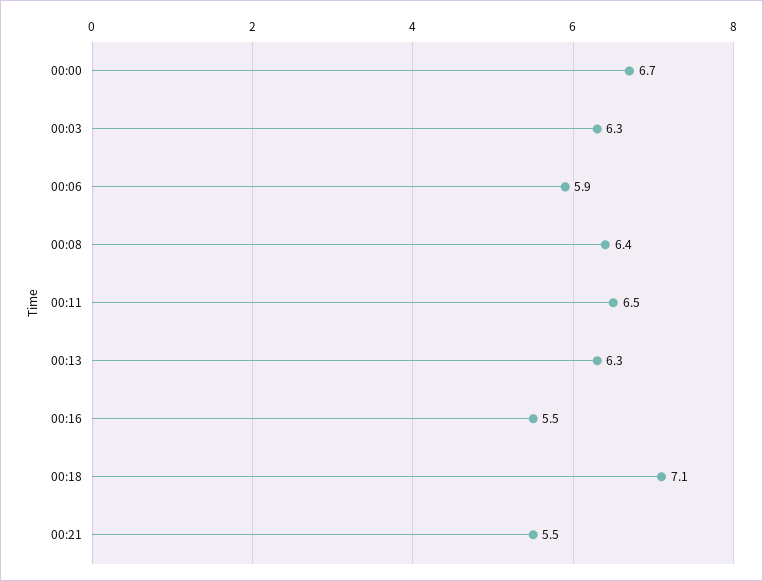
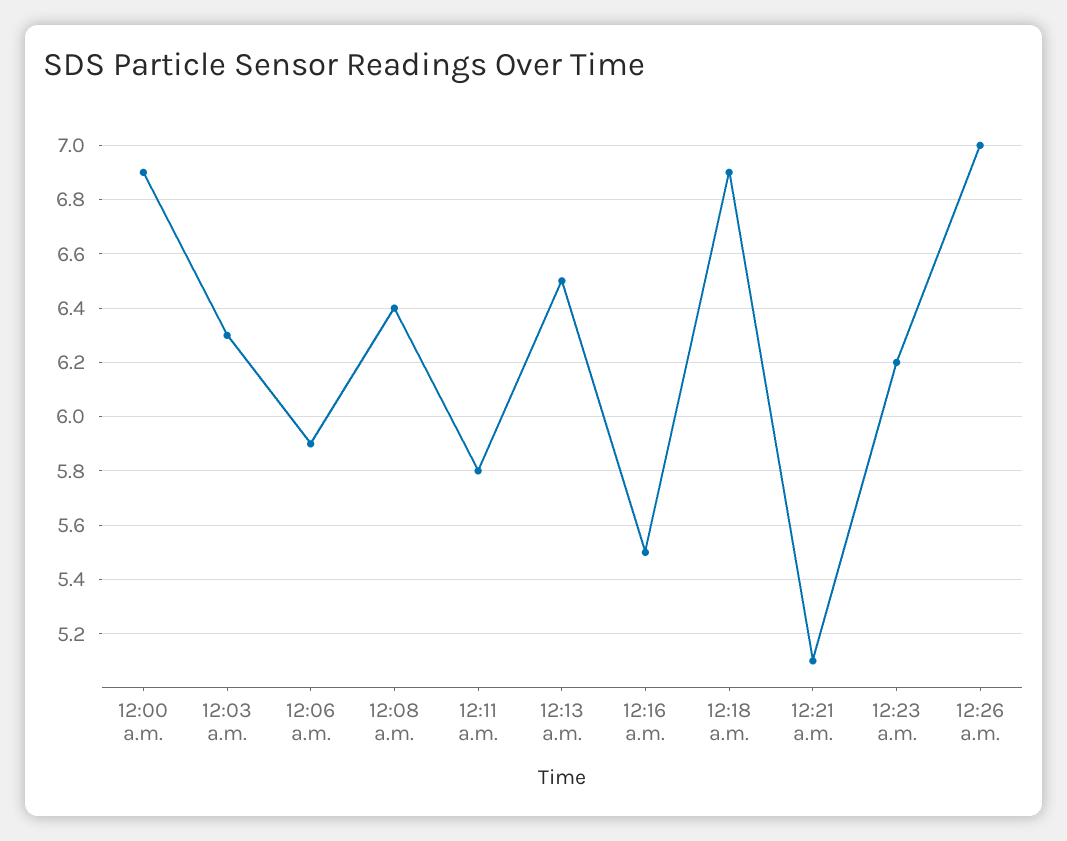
00:00: 6.7 -> 6.9
00:11: 6.5 -> 5.8
00:13: 6.3 -> 6.5
00:18: 7.1 -> 6.9
00:21: 5.5 -> 5.1
12:23 a.m.: none -> 6.2
12:26 a.m.: none -> 7

